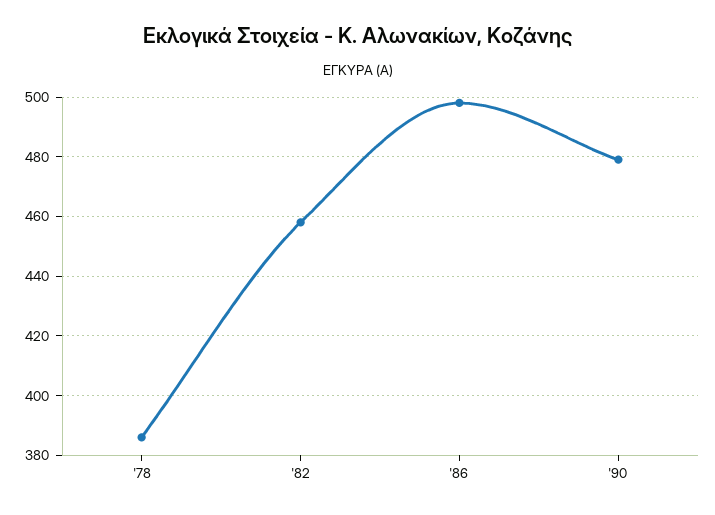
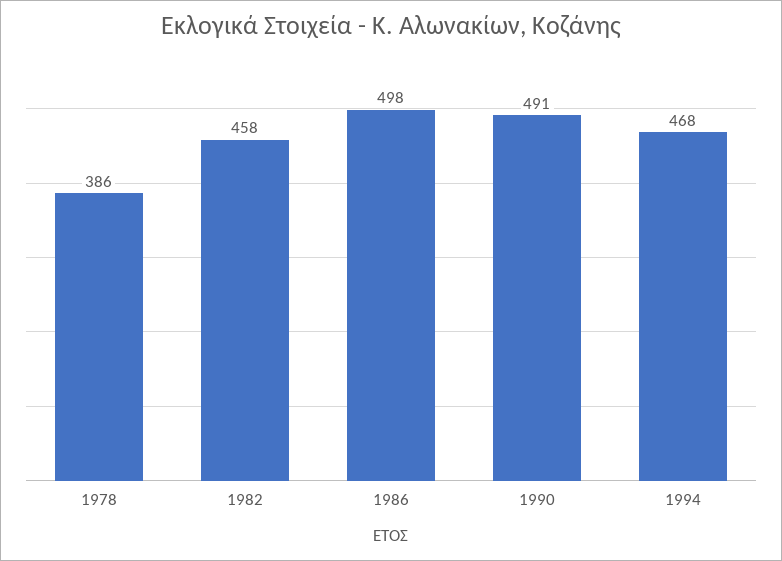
'90: 480 -> 491
1994: none -> 468

